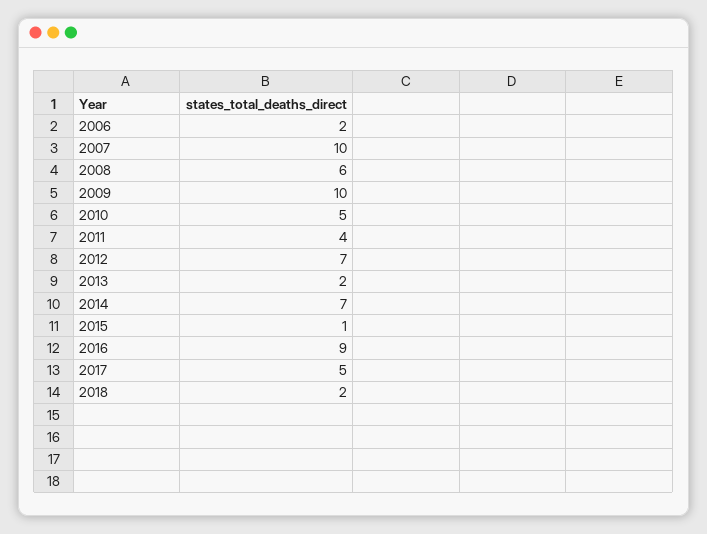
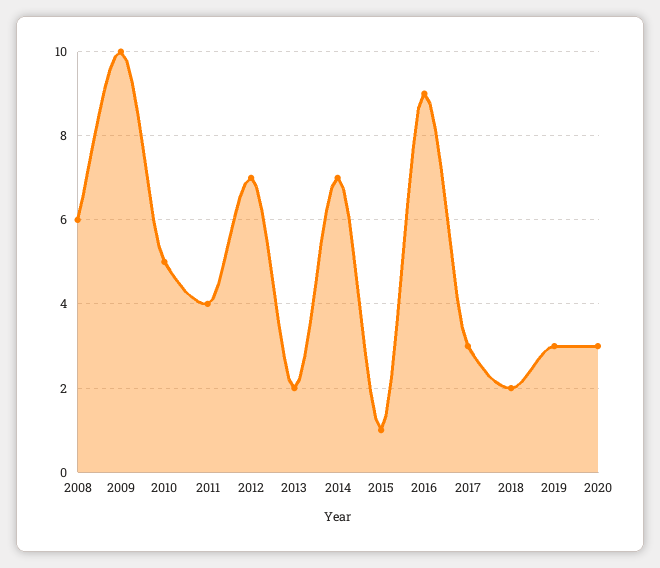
2006: 2 -> none
2007: 10 -> none
2017: 5 -> 3
2019: none -> 3
2020: none -> 3

